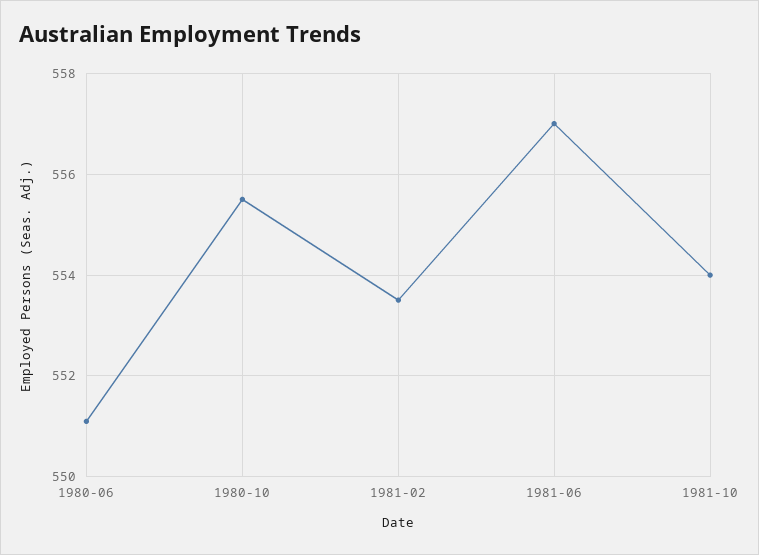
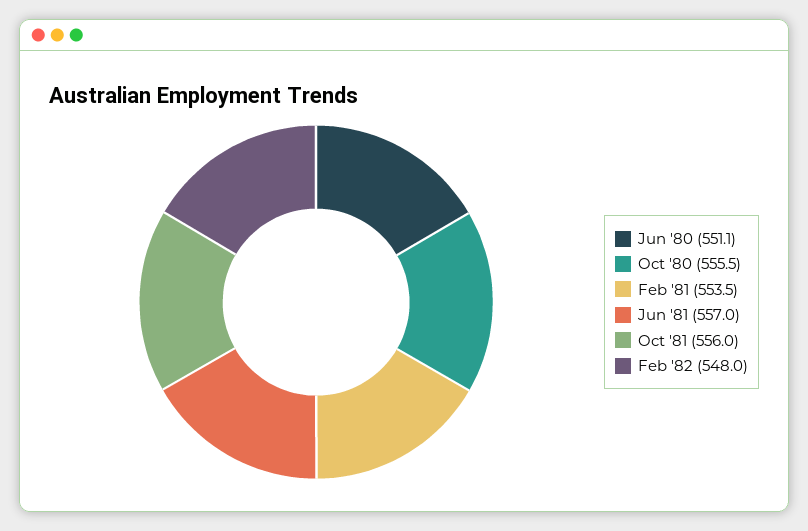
1981-10: 554 -> 556
Feb '82: none -> 548

